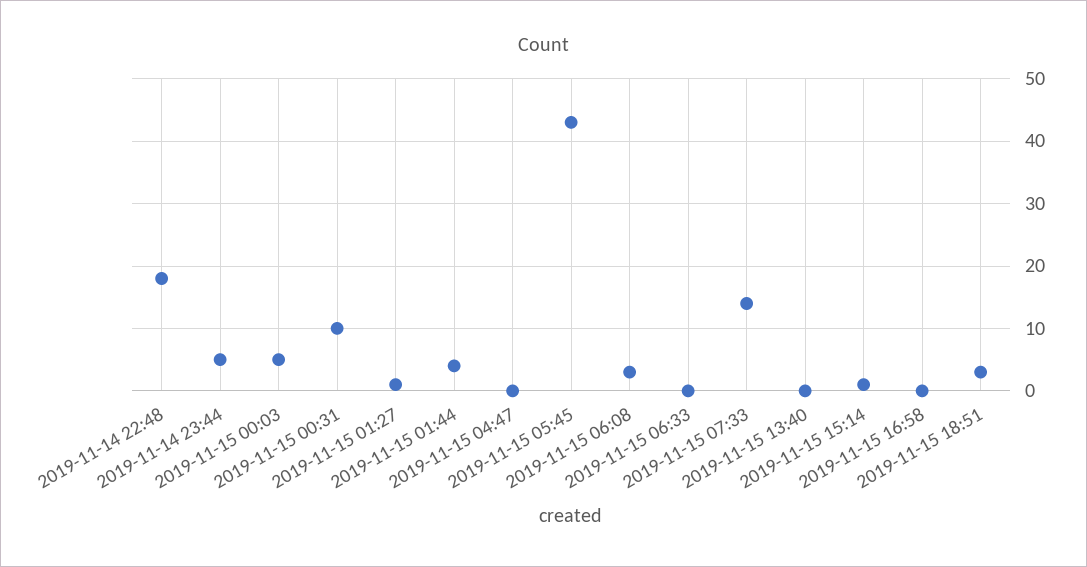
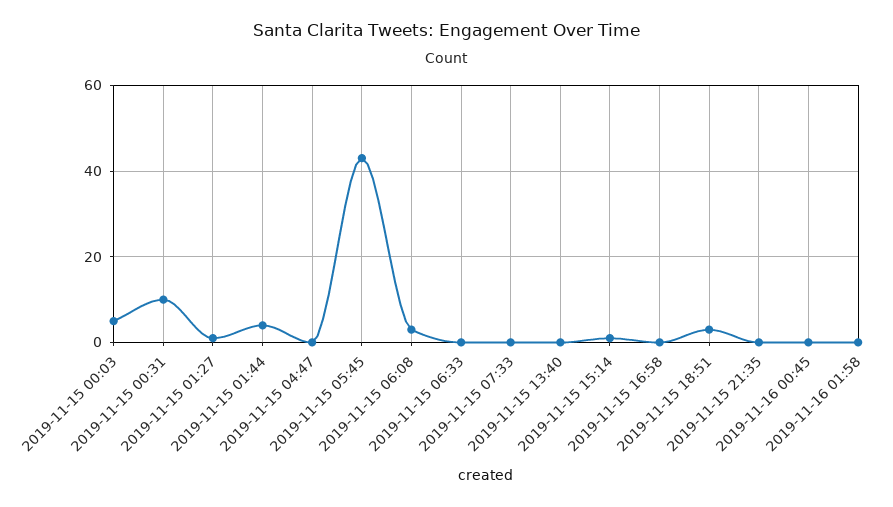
2019-11-14 22:48: 18 -> none
2019-11-14 23:44: 5 -> none
2019-11-15 07:33: 14 -> 0
2019-11-15 21:35: none -> 0
2019-11-16 00:45: none -> 0
2019-11-16 01:58: none -> 0

